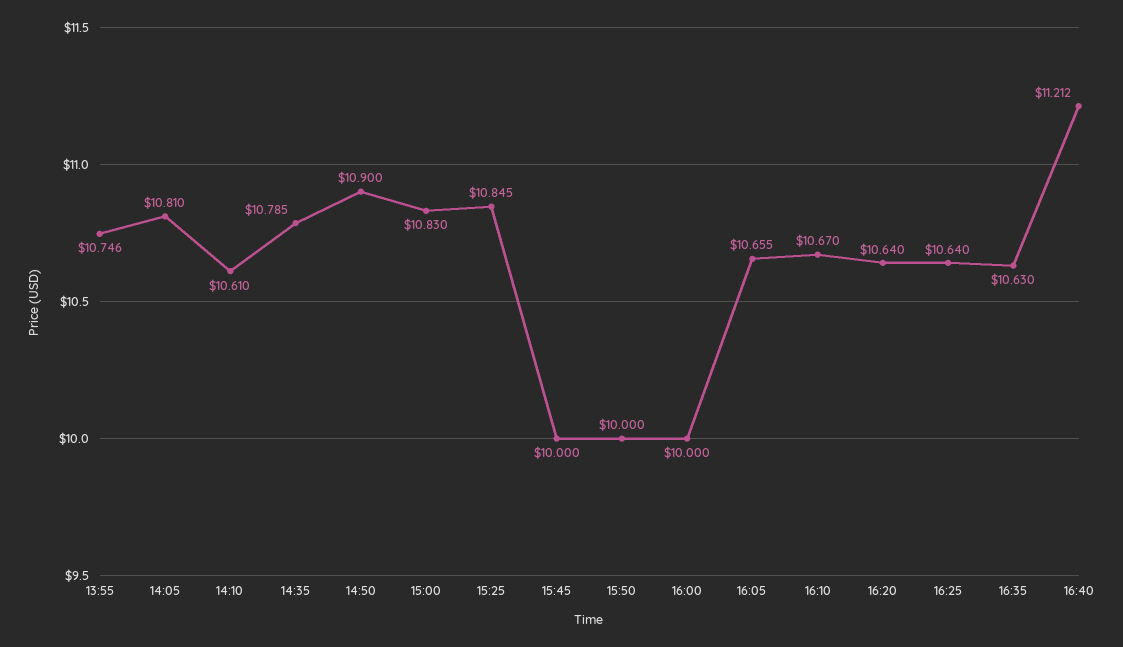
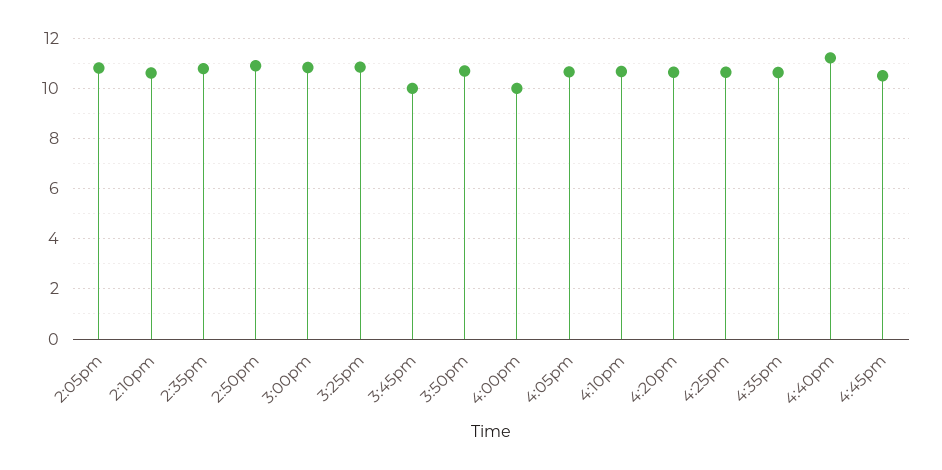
13:55: 10.746 -> none
15:50: 10 -> 10.75
4:45pm: none -> 10.5

